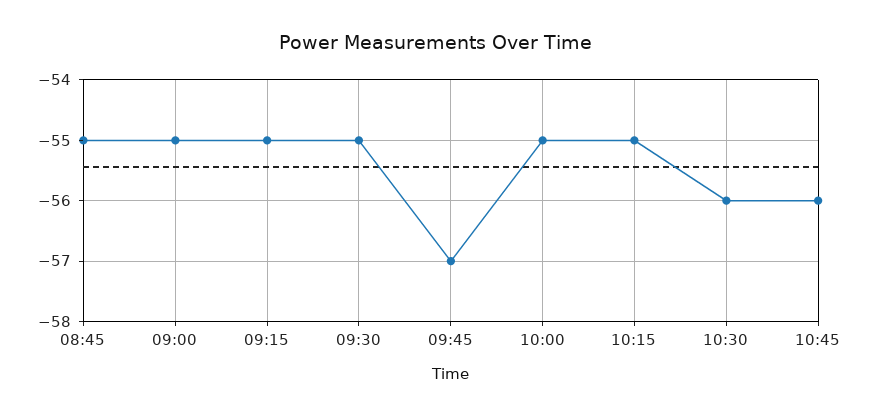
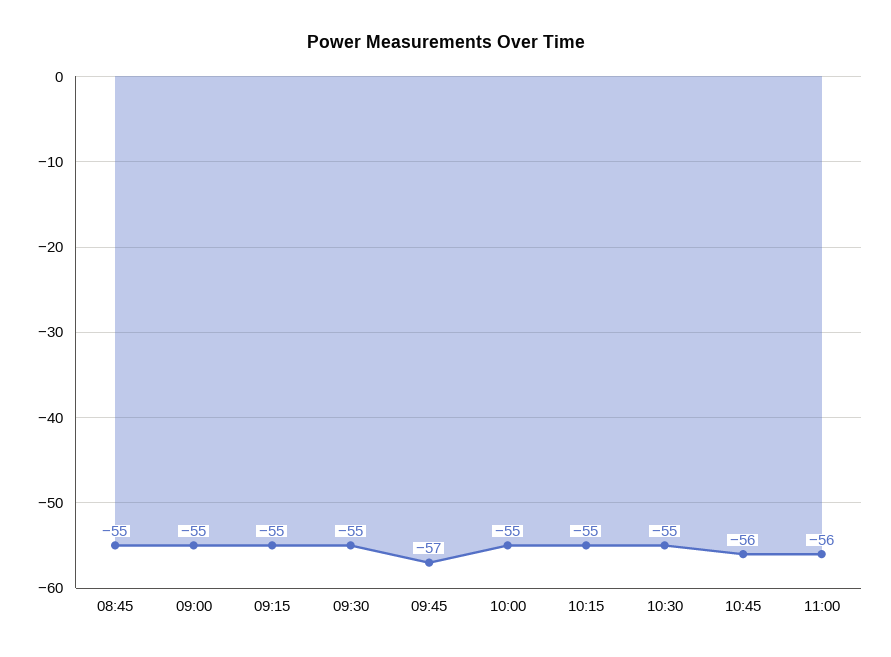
10:30: -56 -> -55
11:00: none -> -56

